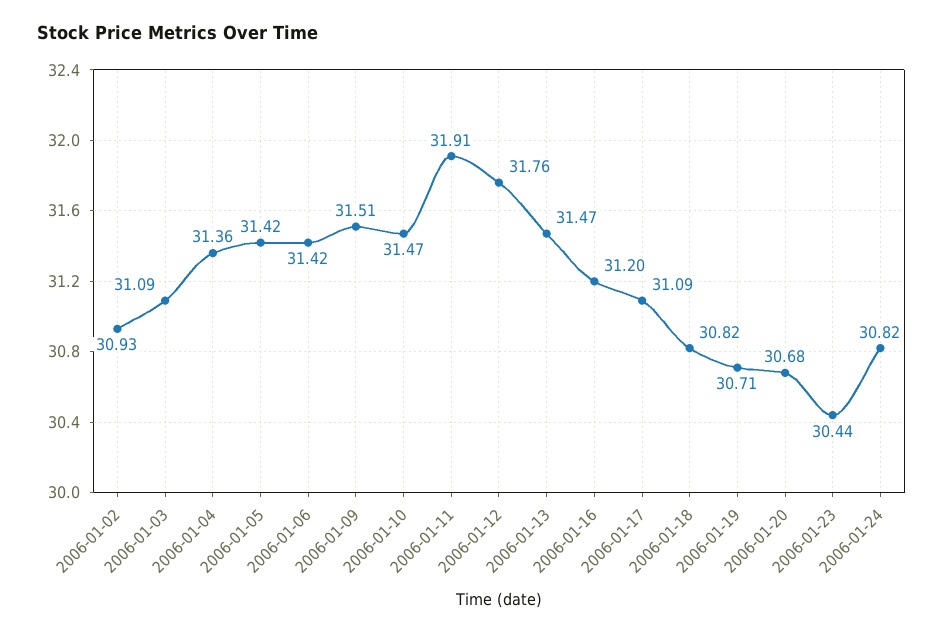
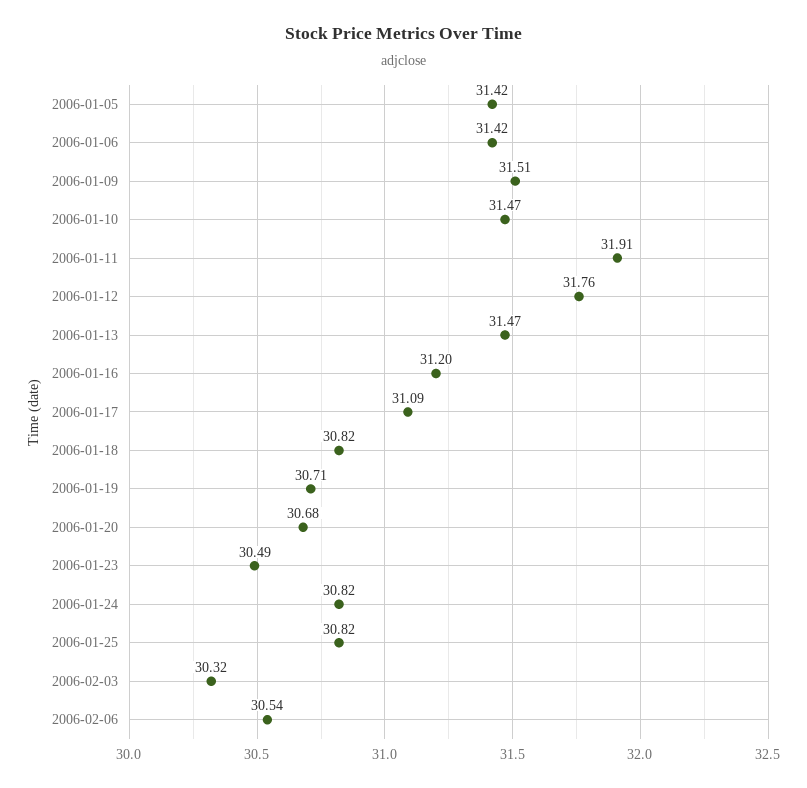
2006-01-02: 30.93 -> none
2006-01-03: 31.09 -> none
2006-01-04: 31.36 -> none
2006-01-23: 30.44 -> 30.49
2006-01-25: none -> 30.82
2006-02-03: none -> 30.32
2006-02-06: none -> 30.54

